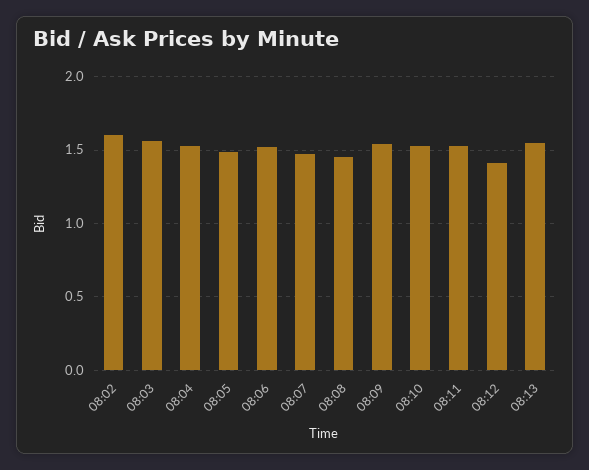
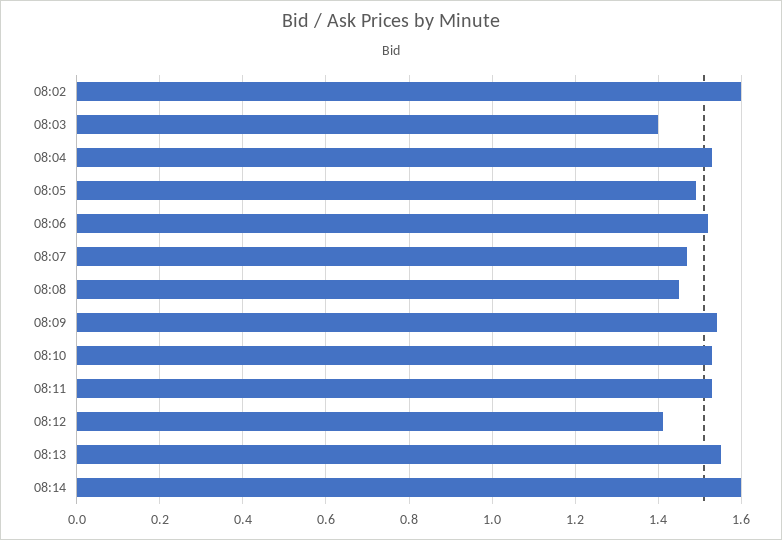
08:03: 1.55 -> 1.4
08:14: none -> 1.6

